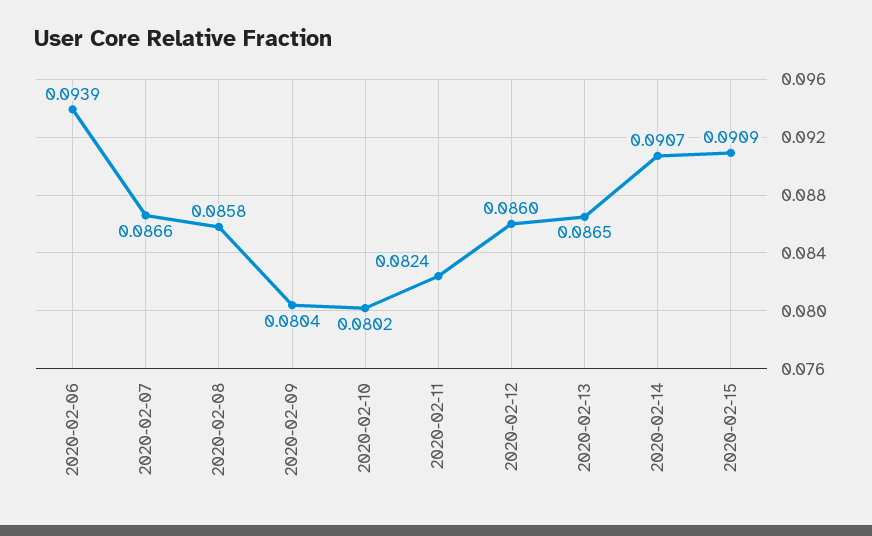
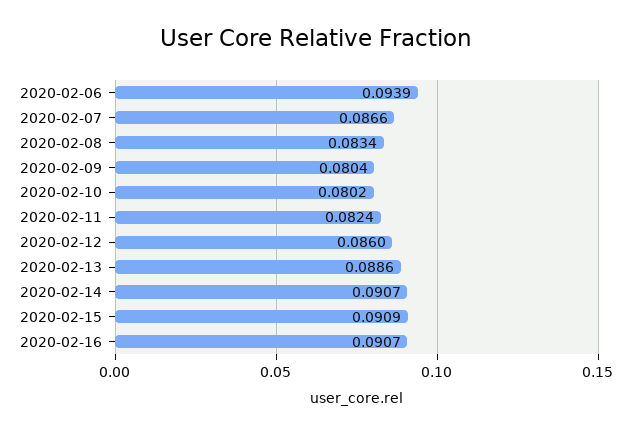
2020-02-08: 0.0858 -> 0.0834
2020-02-13: 0.0865 -> 0.0886
2020-02-16: none -> 0.0907

